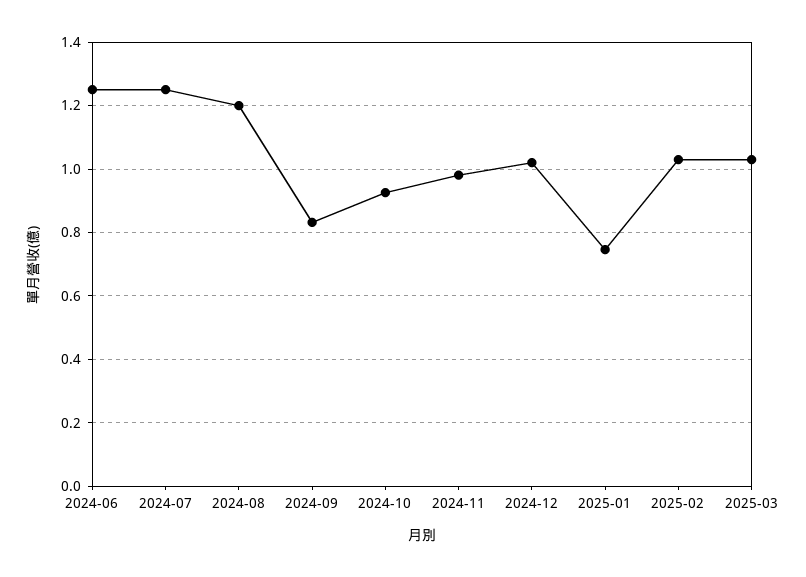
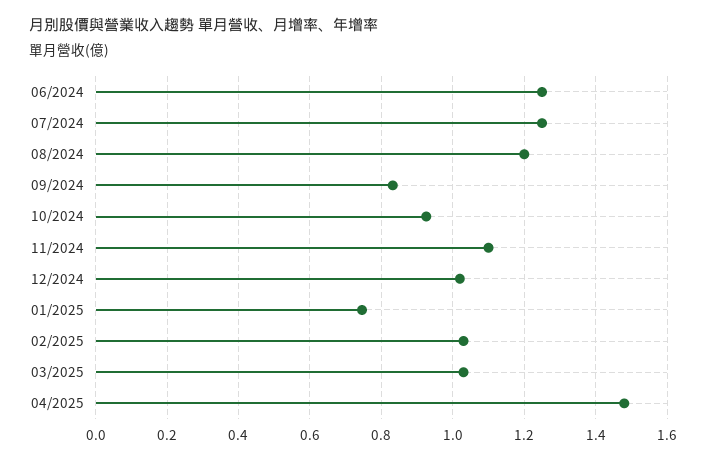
2024-11: 0.98 -> 1.1
04/2025: none -> 1.48

